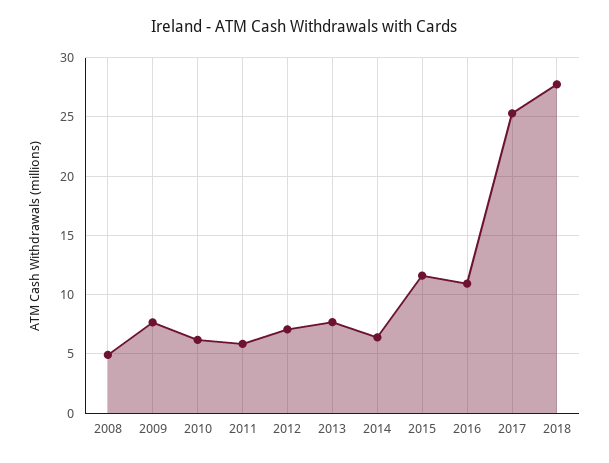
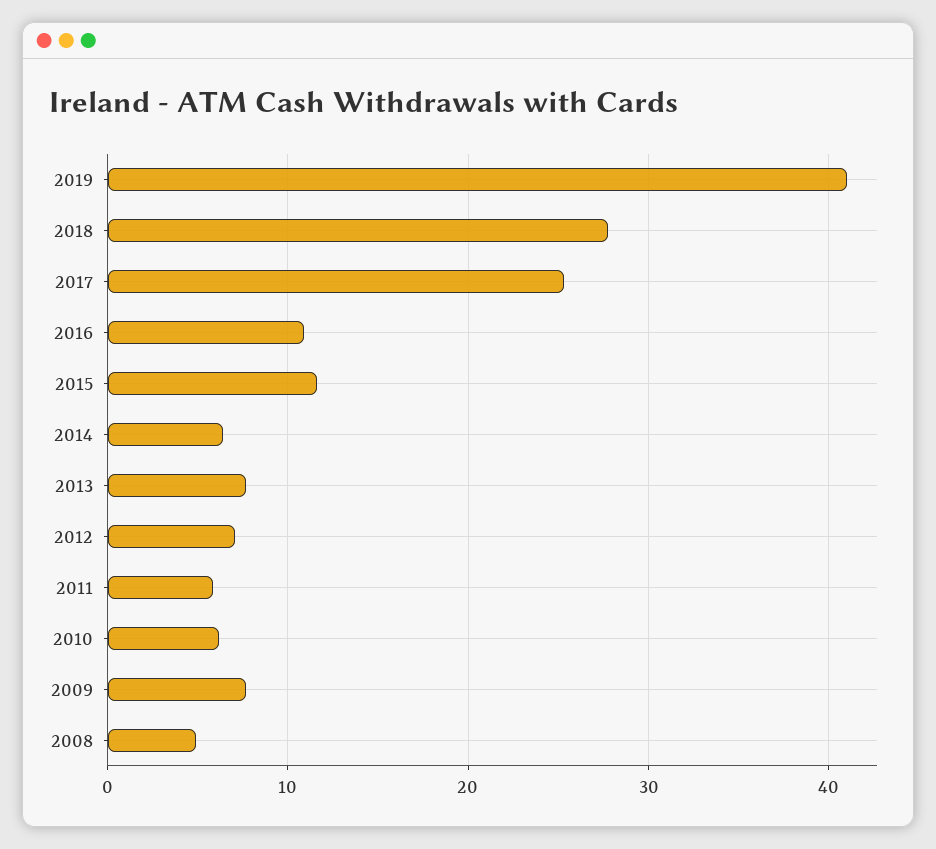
2019: none -> 41

